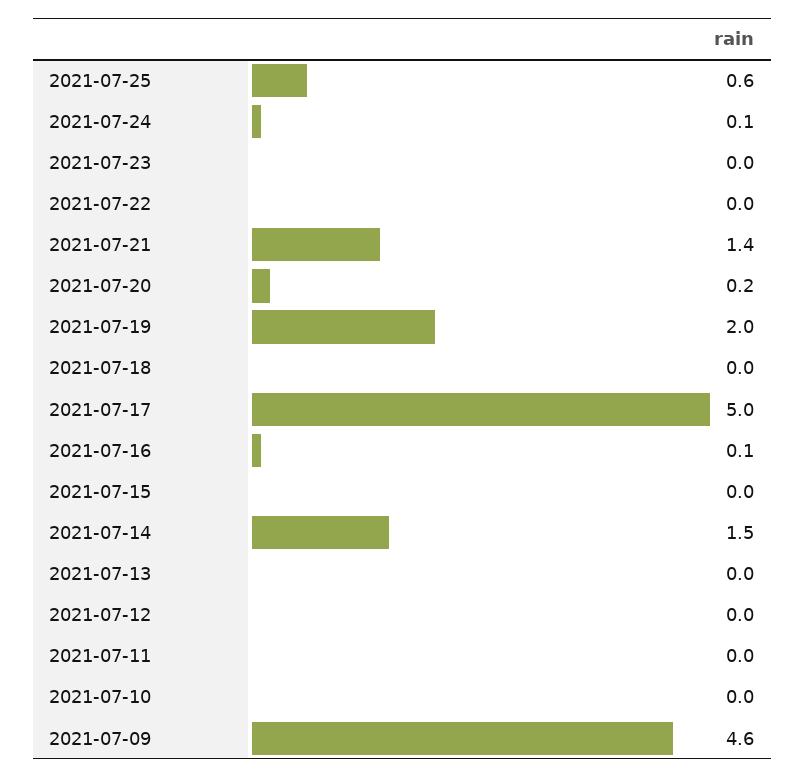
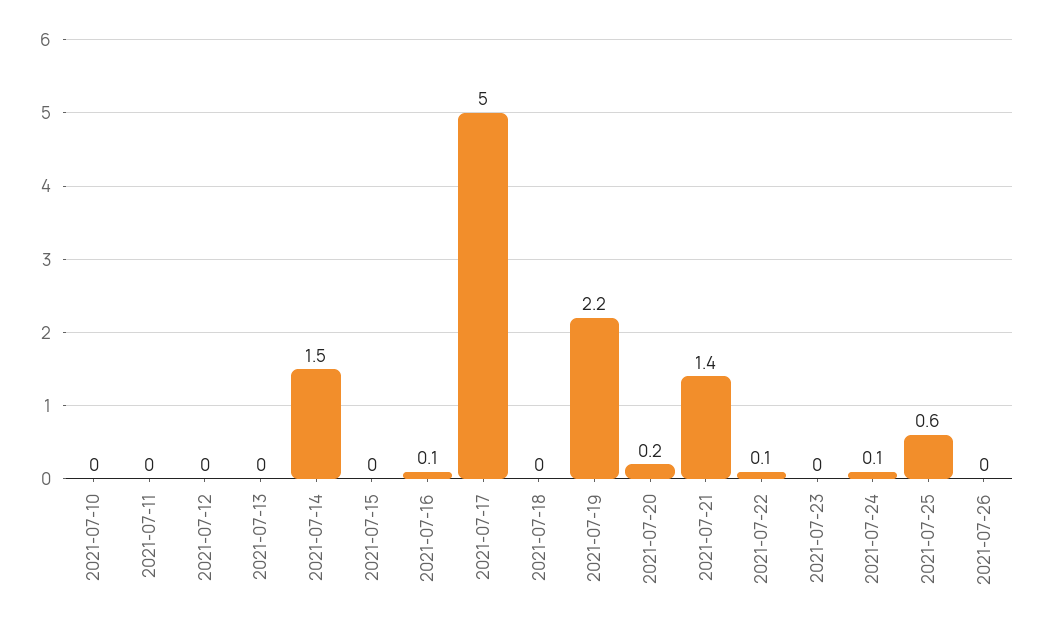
2021-07-22: 0 -> 0.1
2021-07-19: 2 -> 2.2
2021-07-09: 4.6 -> none
2021-07-26: none -> 0

